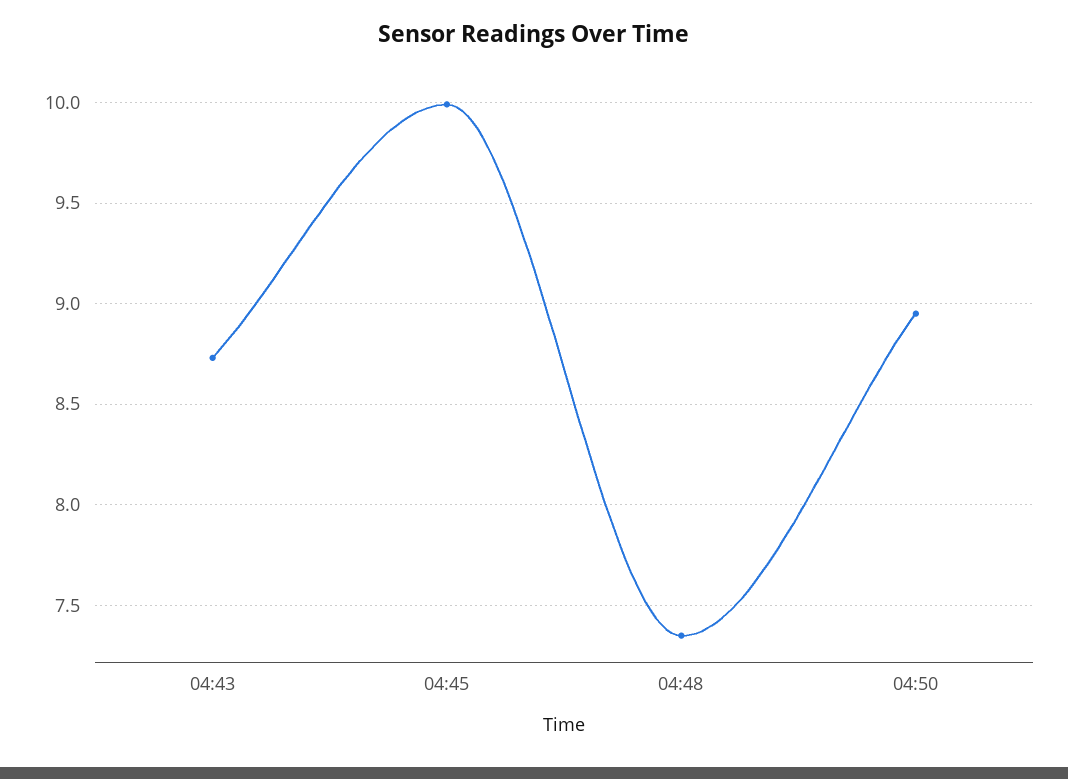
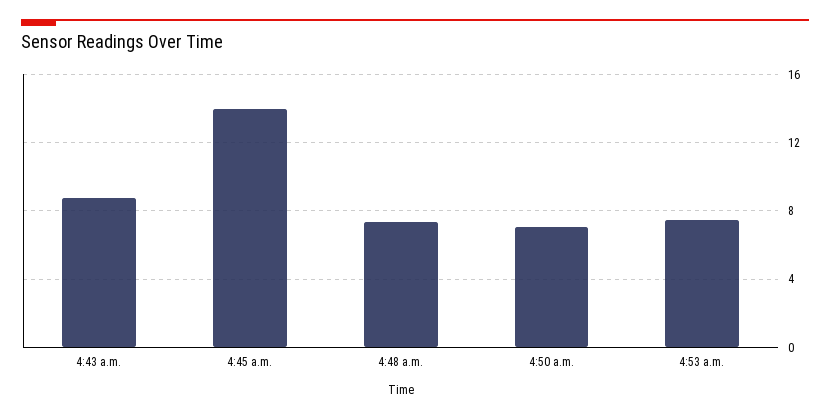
04:45: 10 -> 14
04:50: 8.95 -> 7
4:53 a.m.: none -> 7.5

